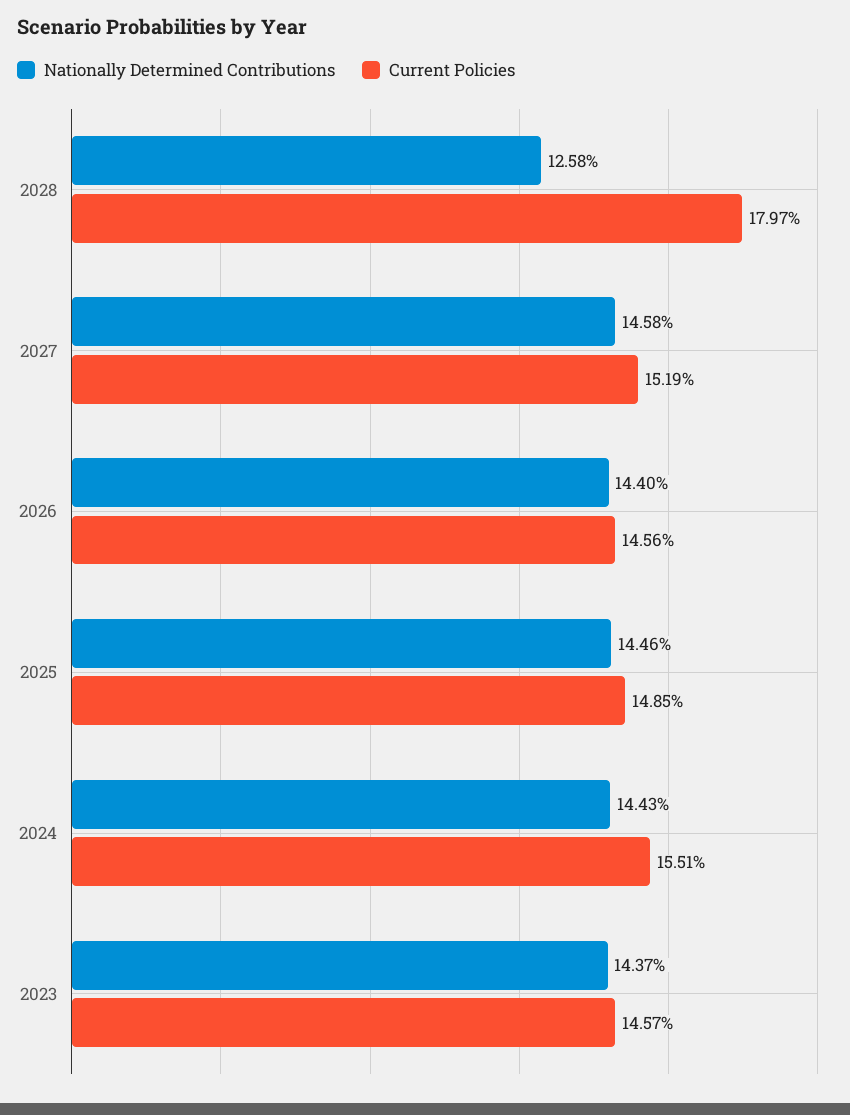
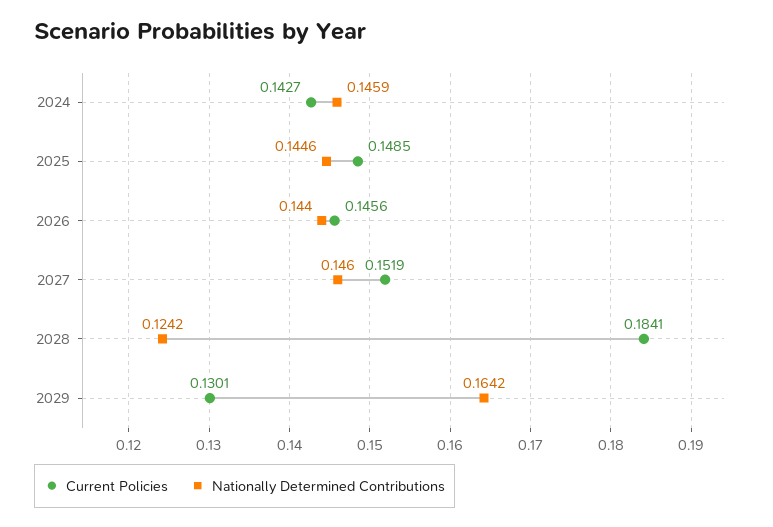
Nationally Determined Contributions, 2028: 0.1258 -> 0.1242
Current Policies, 2028: 0.1797 -> 0.1841
Nationally Determined Contributions, 2027: 0.1458 -> 0.146
Nationally Determined Contributions, 2024: 0.1443 -> 0.1459
Current Policies, 2024: 0.1551 -> 0.1427
Nationally Determined Contributions, 2023: 0.1437 -> none
Current Policies, 2023: 0.1457 -> none
Current Policies, 2029: none -> 0.1301
Nationally Determined Contributions, 2029: none -> 0.1642

